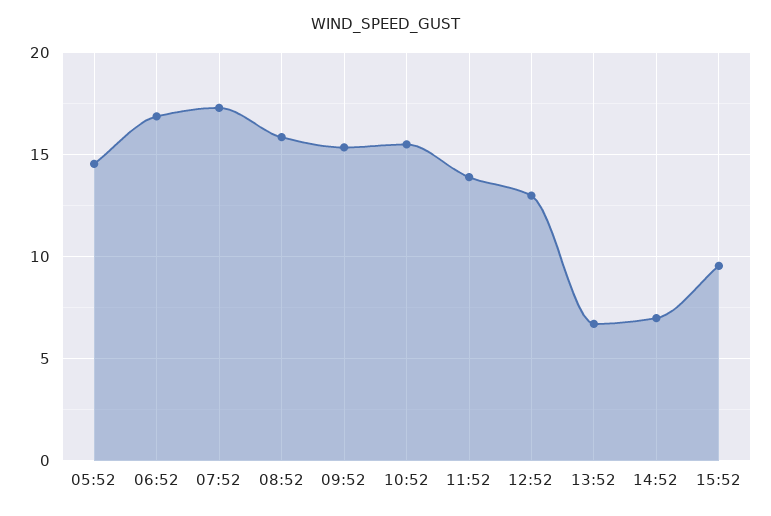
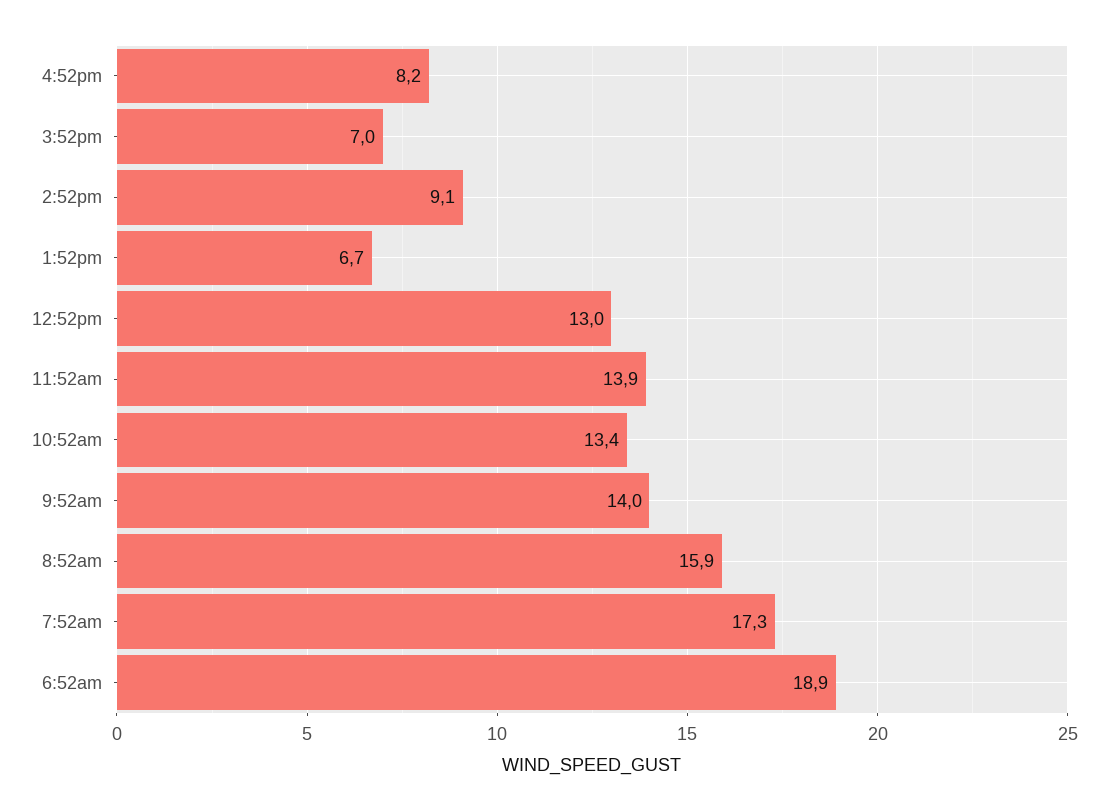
05:52: 14.5 -> none
06:52: 17 -> 18.9
09:52: 15.5 -> 14
10:52: 15.5 -> 13.4
14:52: 7 -> 9.1
15:52: 9.5 -> 7
4:52pm: none -> 8.2

